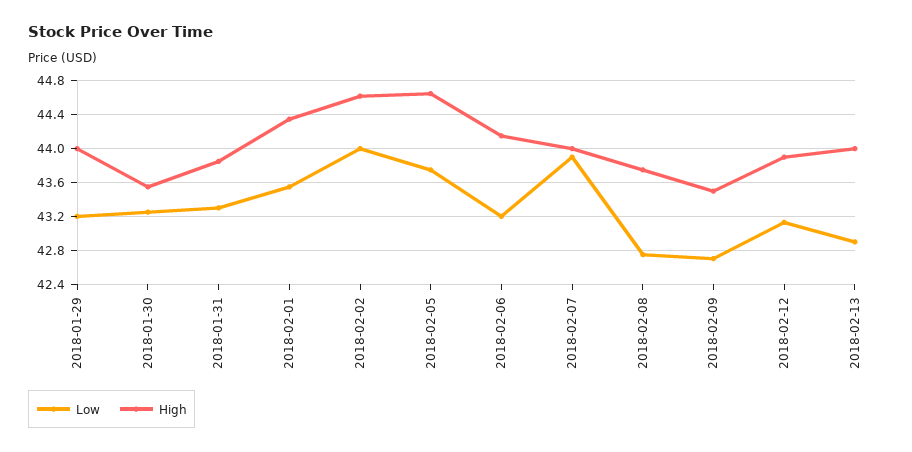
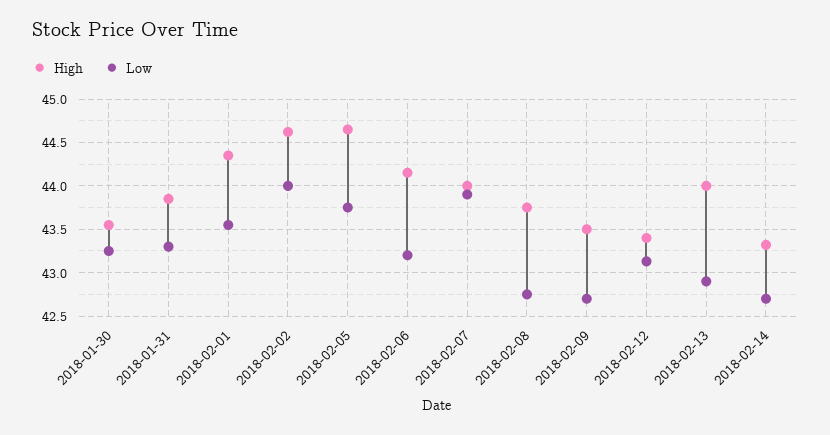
Low, 2018-01-29: 43.2 -> none
High, 2018-01-29: 44 -> none
High, 2018-02-12: 43.9 -> 43.4
High, 2018-02-14: none -> 43.3
Low, 2018-02-14: none -> 42.7

